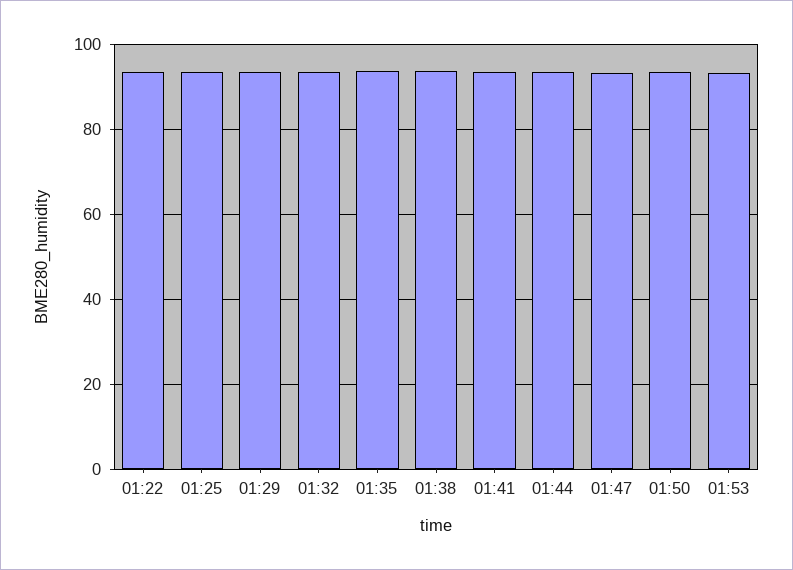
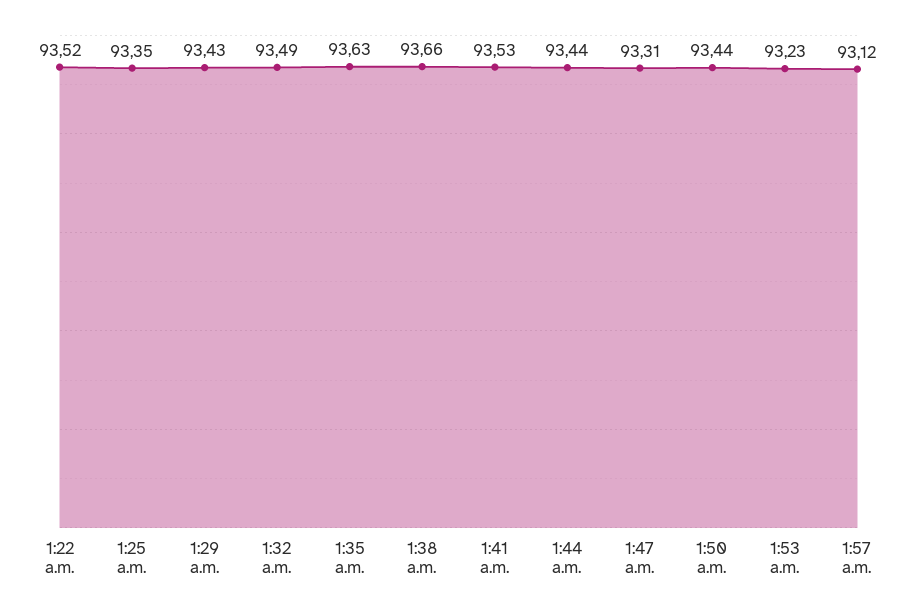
1:57 a.m.: none -> 93.12

